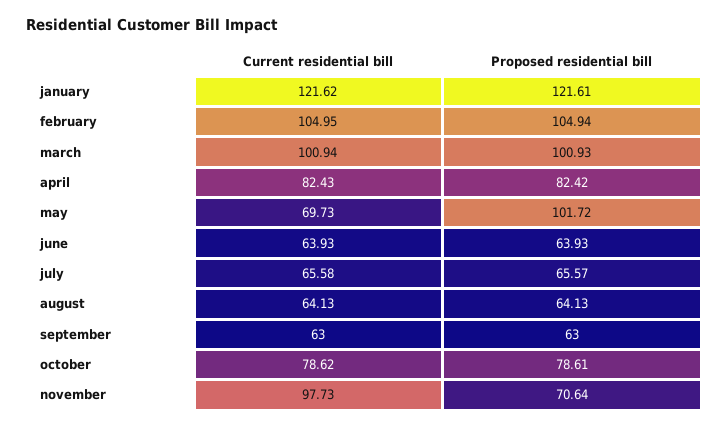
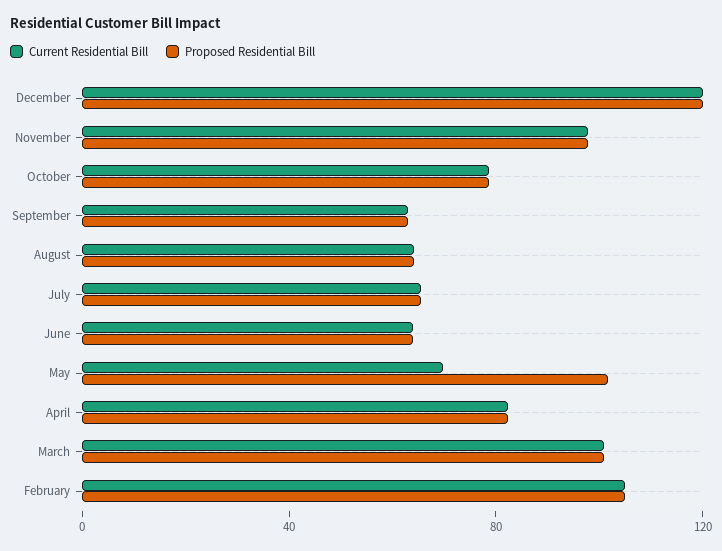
Current residential bill, january: 121.62 -> none
Proposed residential bill, january: 121.61 -> none
Proposed residential bill, november: 70.64 -> 100
Current residential bill, December: none -> 120
Proposed residential bill, December: none -> 120

